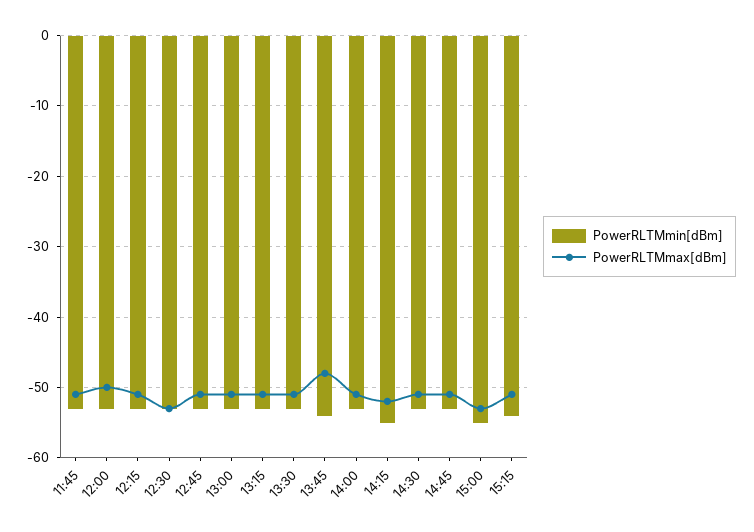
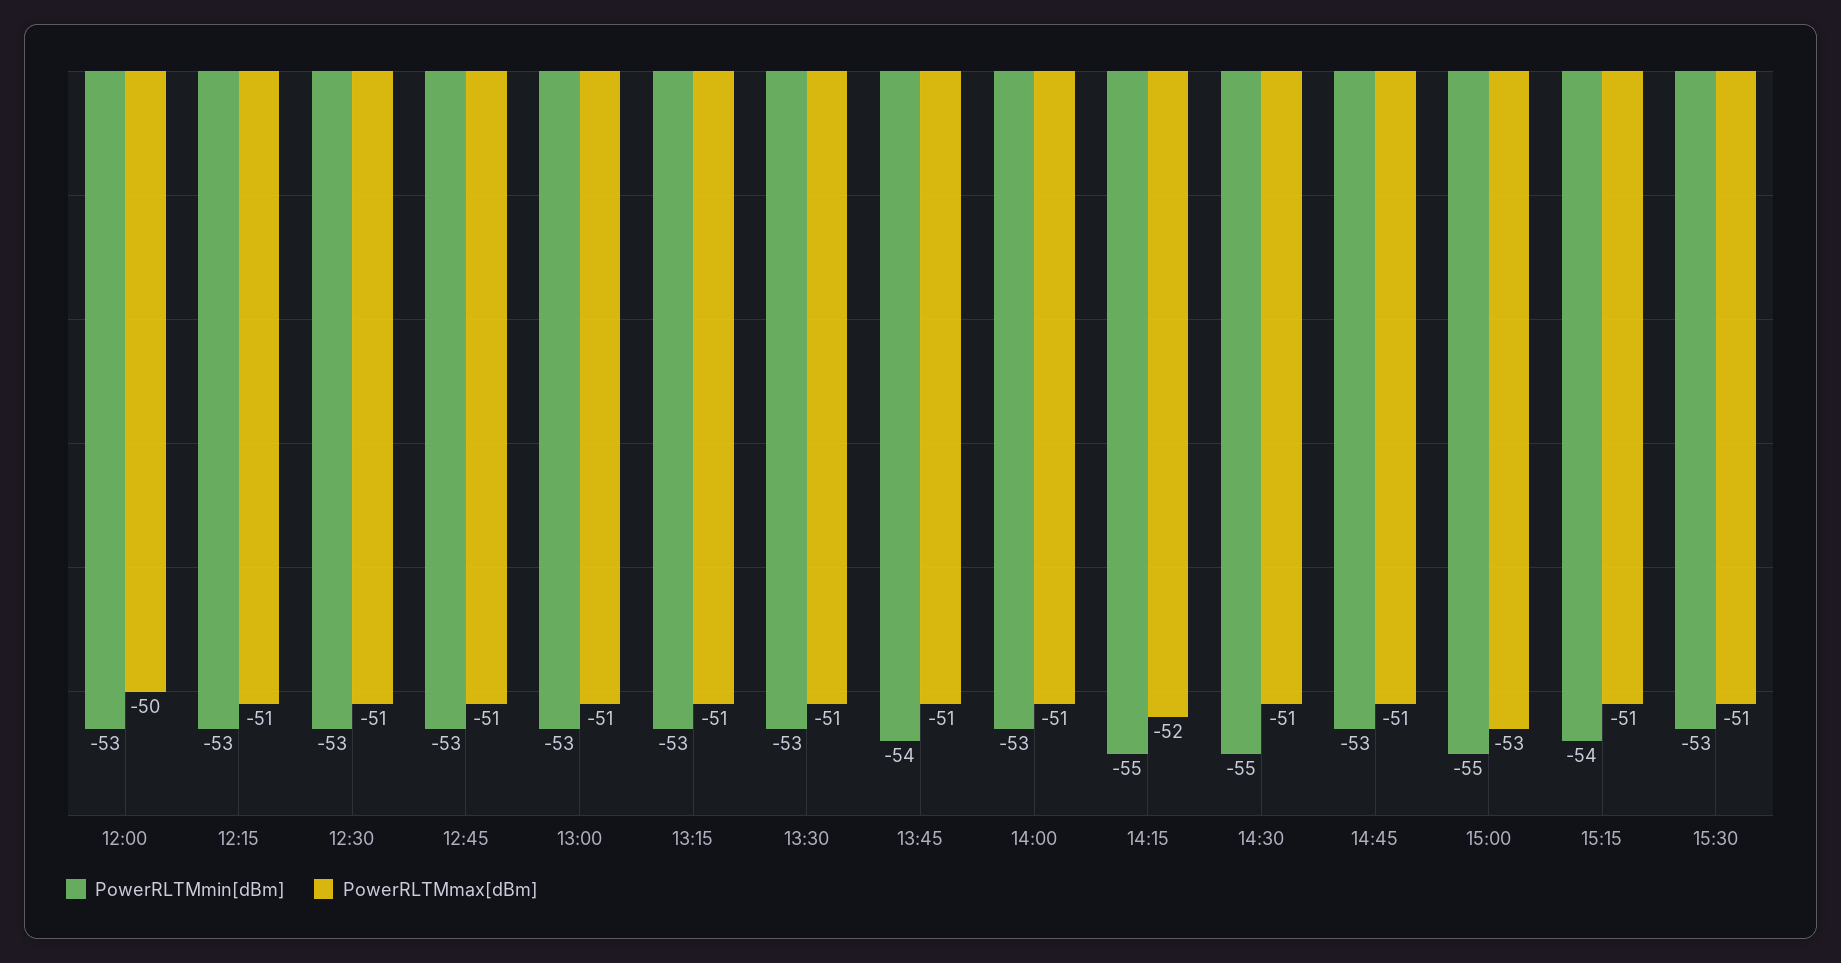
PowerRLTMmin[dBm], 11:45: -53 -> none
PowerRLTMmax[dBm], 11:45: -51 -> none
PowerRLTMmax[dBm], 12:30: -53 -> -51
PowerRLTMmax[dBm], 13:45: -48 -> -51
PowerRLTMmin[dBm], 14:30: -53 -> -55
PowerRLTMmin[dBm], 15:30: none -> -53
PowerRLTMmax[dBm], 15:30: none -> -51

